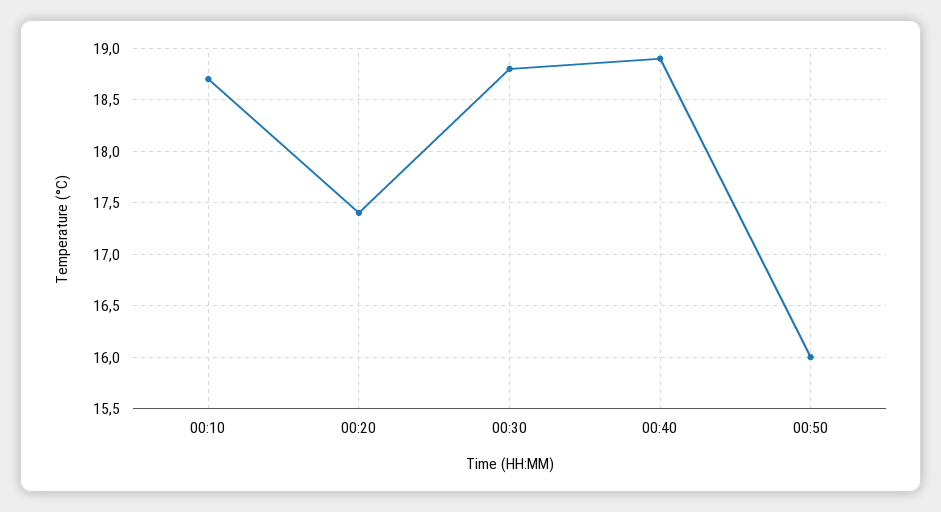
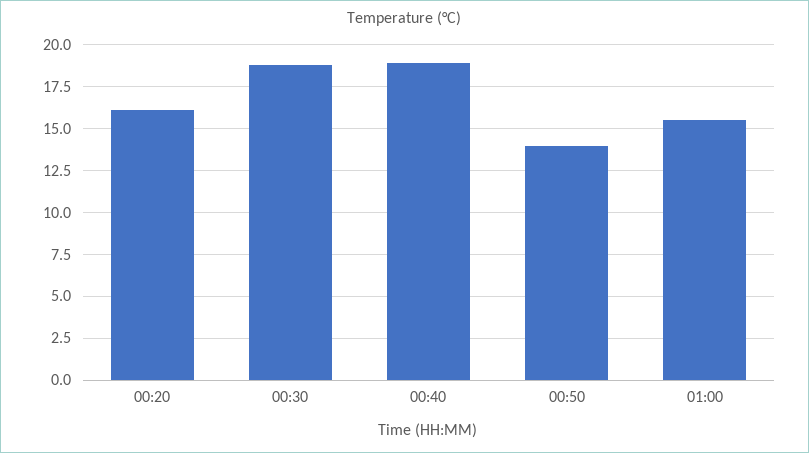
00:10: 18.7 -> none
00:20: 17.4 -> 16
00:50: 16 -> 14
01:00: none -> 15.5

